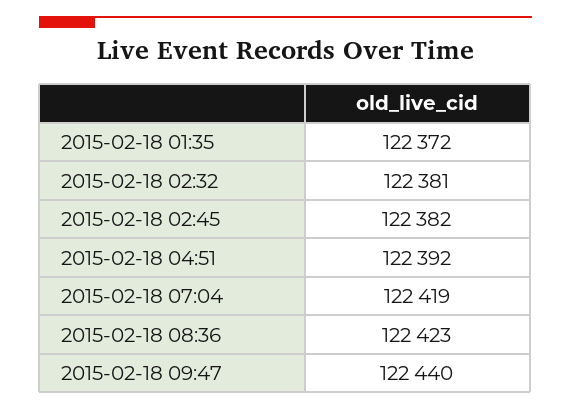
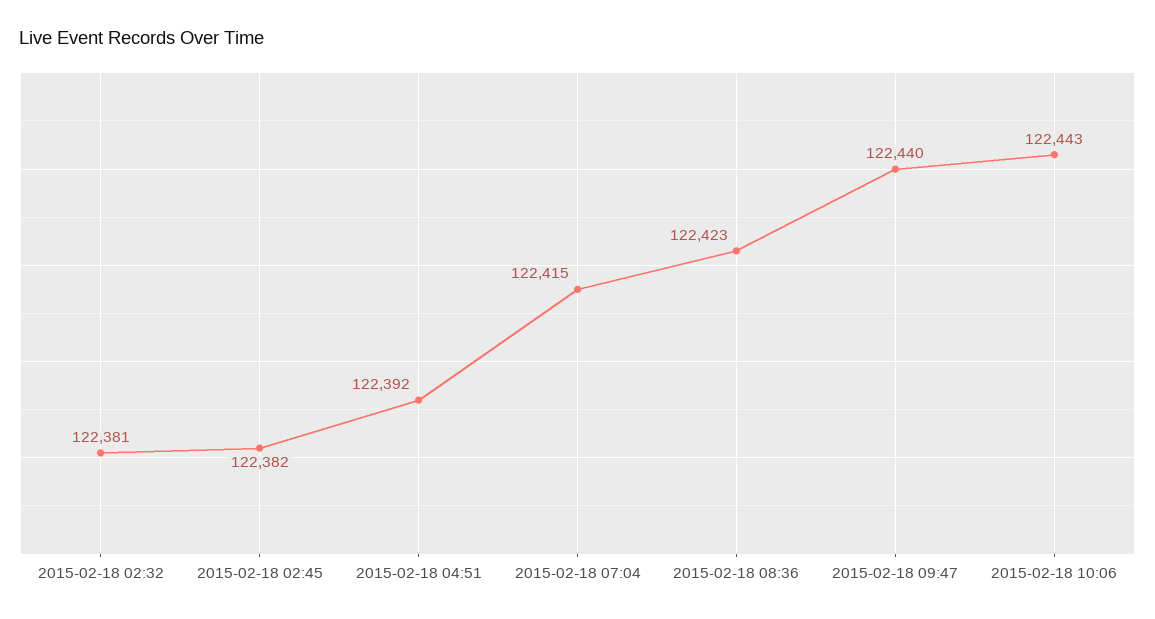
2015-02-18 01:35: 122372 -> none
2015-02-18 07:04: 122419 -> 122415
2015-02-18 10:06: none -> 122443

